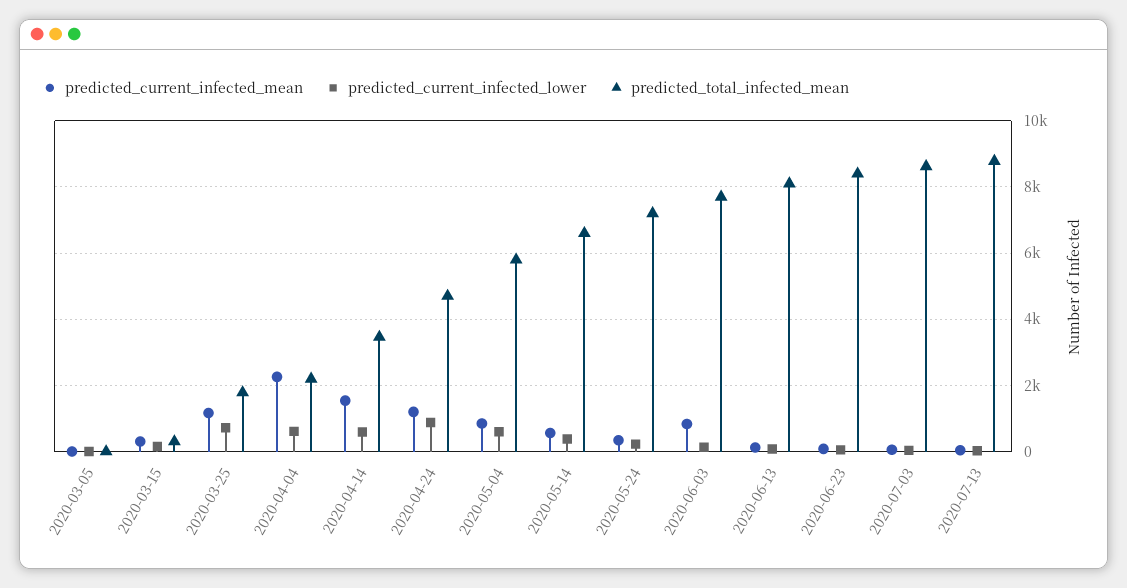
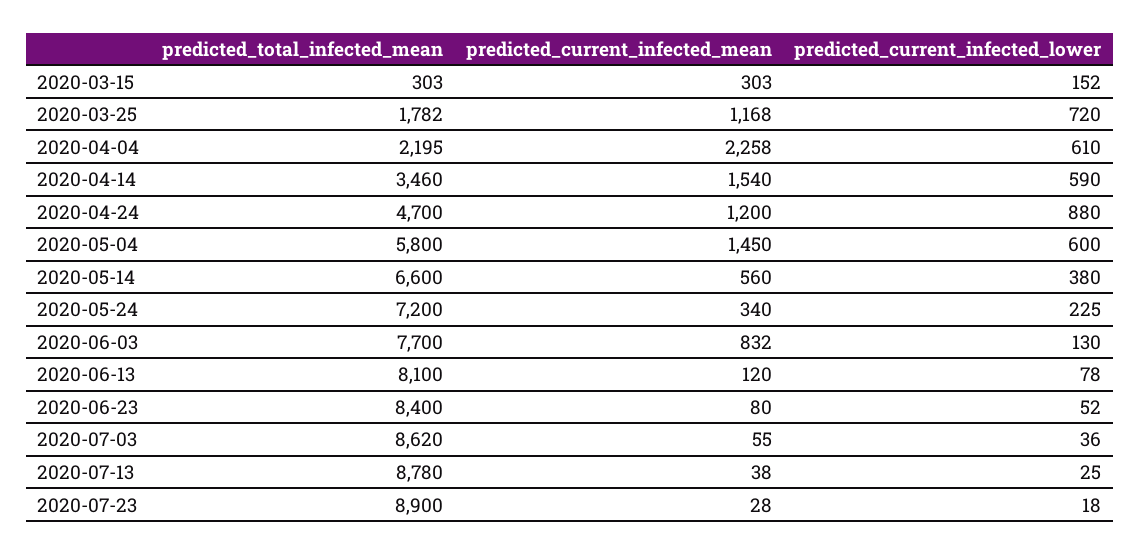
predicted_current_infected_mean, 2020-03-05: 0 -> none
predicted_current_infected_lower, 2020-03-05: 0 -> none
predicted_total_infected_mean, 2020-03-05: 0 -> none
predicted_current_infected_mean, 2020-05-04: 800 -> 1450
predicted_total_infected_mean, 2020-07-23: none -> 8900
predicted_current_infected_mean, 2020-07-23: none -> 28
predicted_current_infected_lower, 2020-07-23: none -> 18

